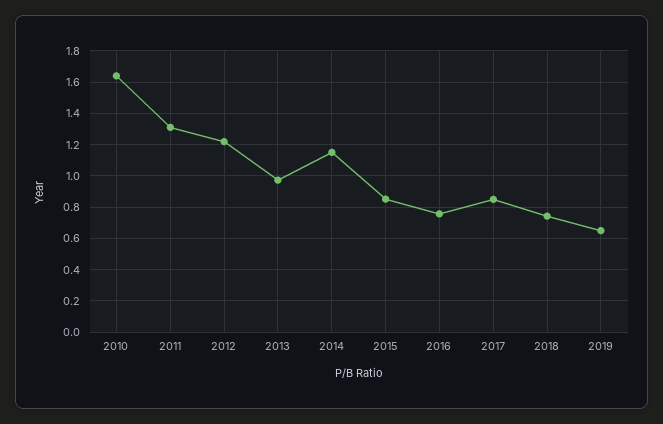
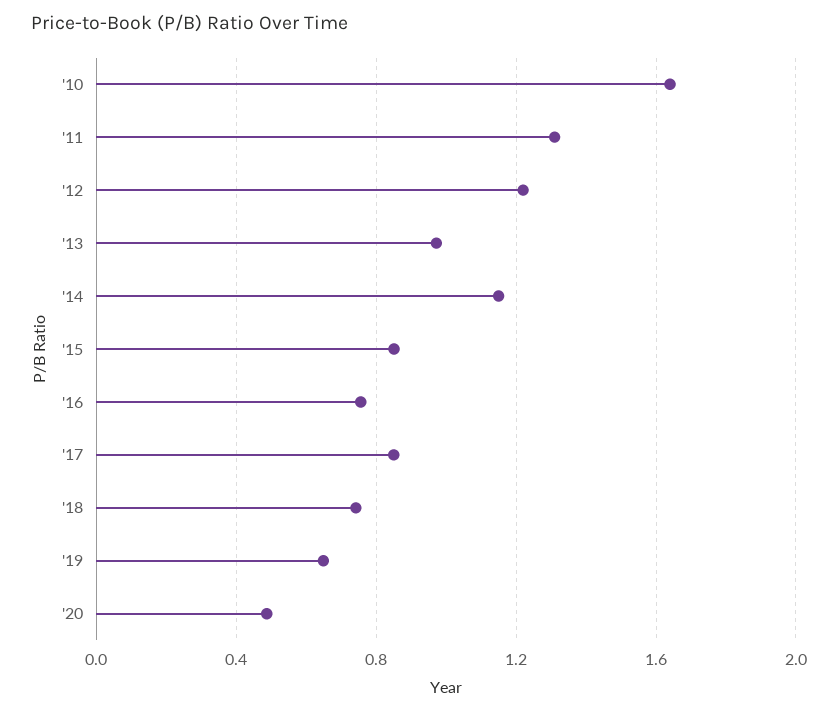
'20: none -> 0.5

